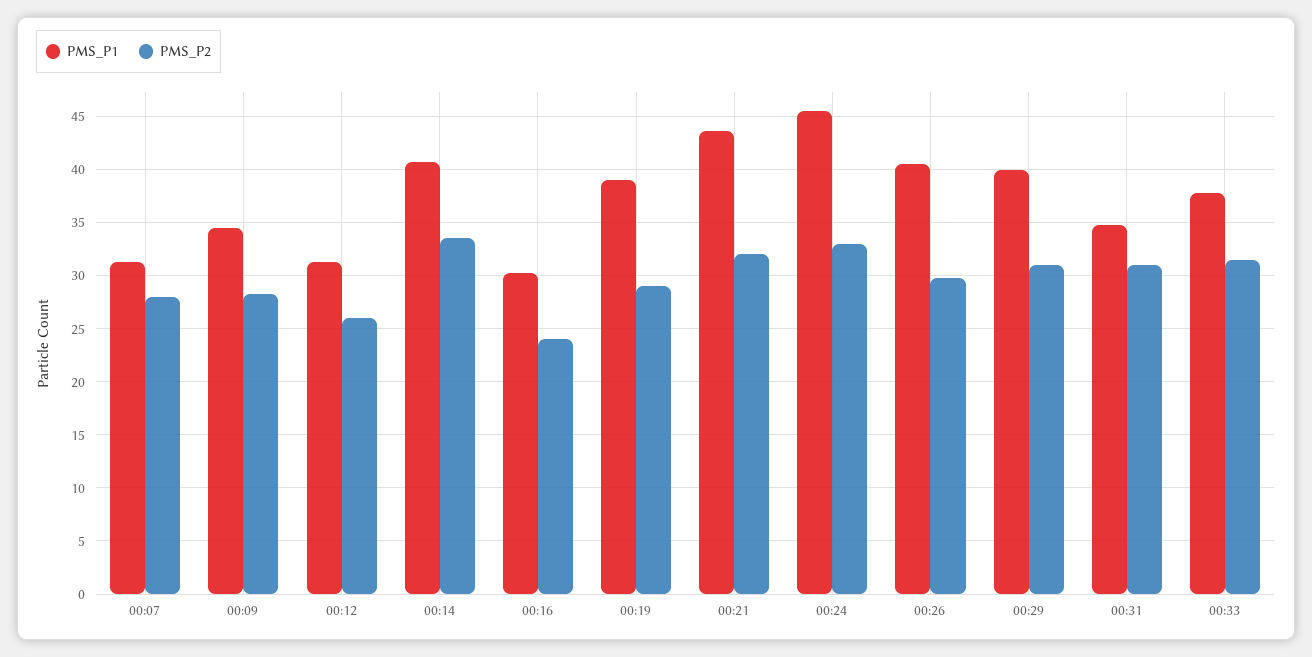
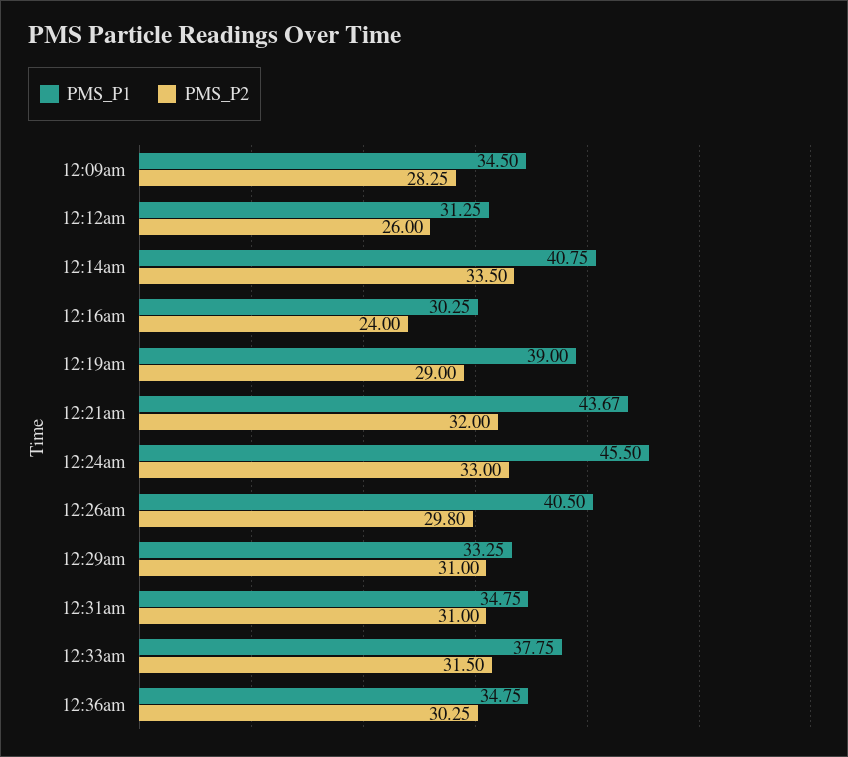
PMS_P1, 00:07: 31 -> none
PMS_P2, 00:07: 28 -> none
PMS_P1, 00:29: 40 -> 33.25
PMS_P1, 12:36am: none -> 34.75
PMS_P2, 12:36am: none -> 30.25

